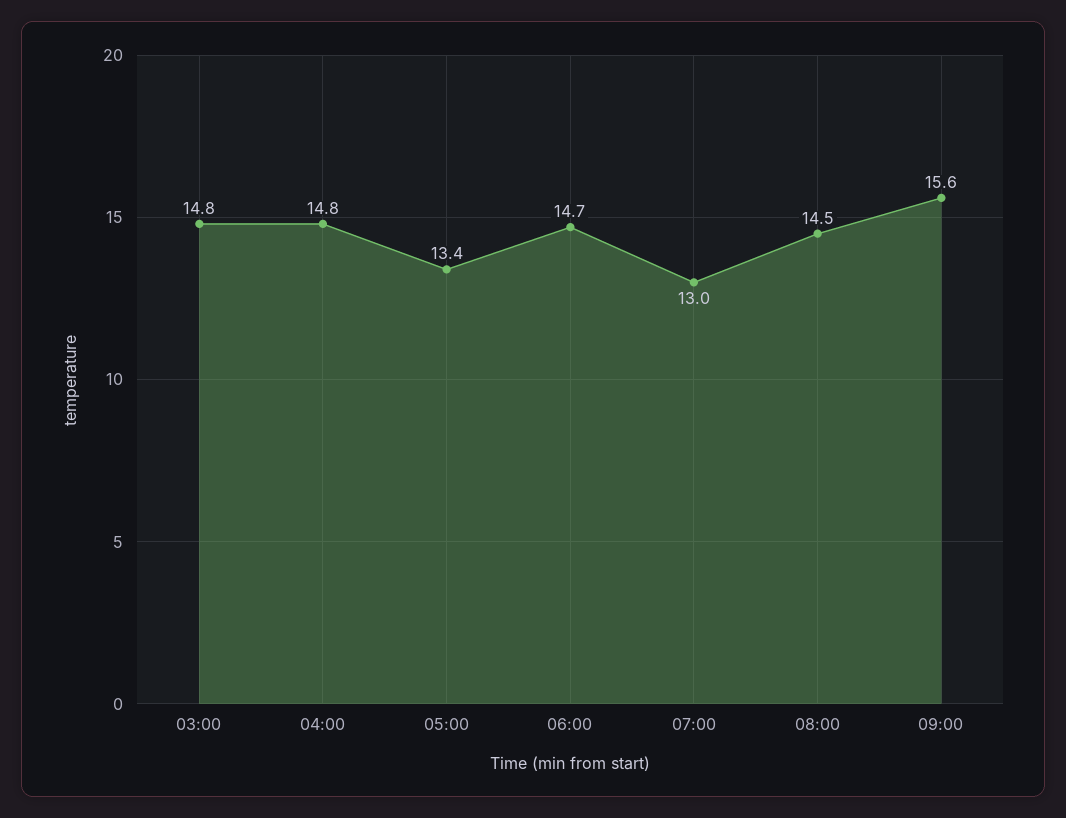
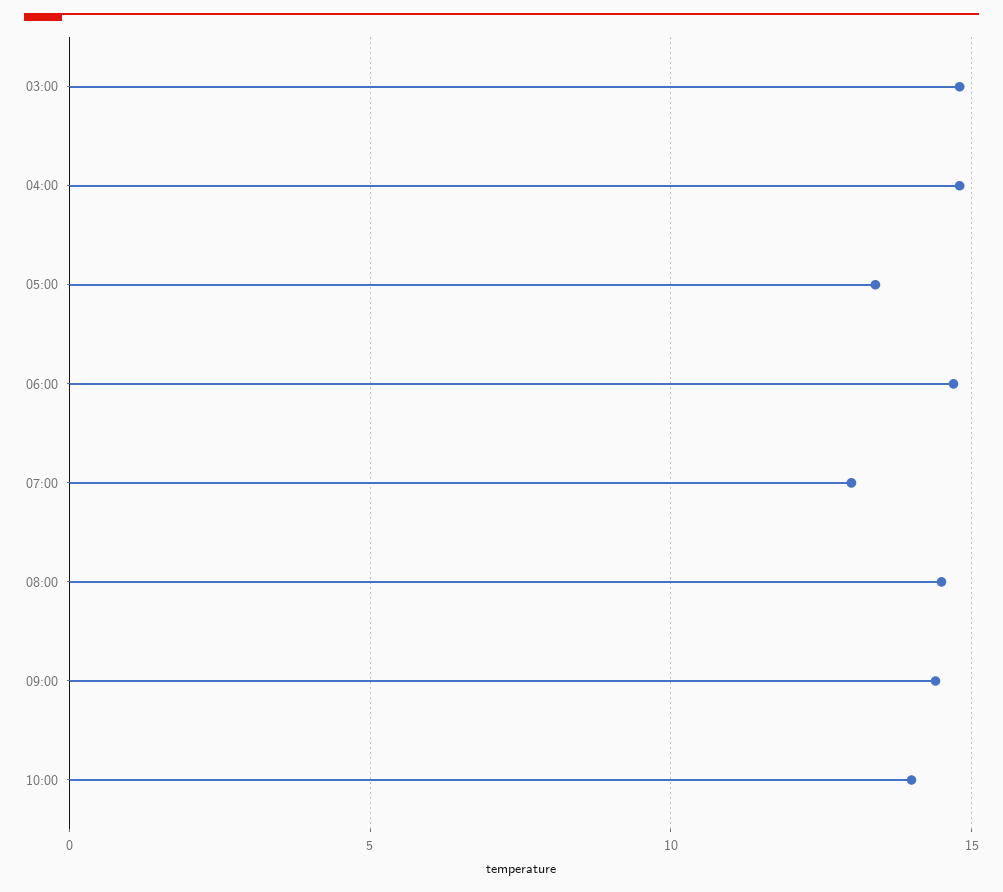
09:00: 15.6 -> 14.5
10:00: none -> 14

